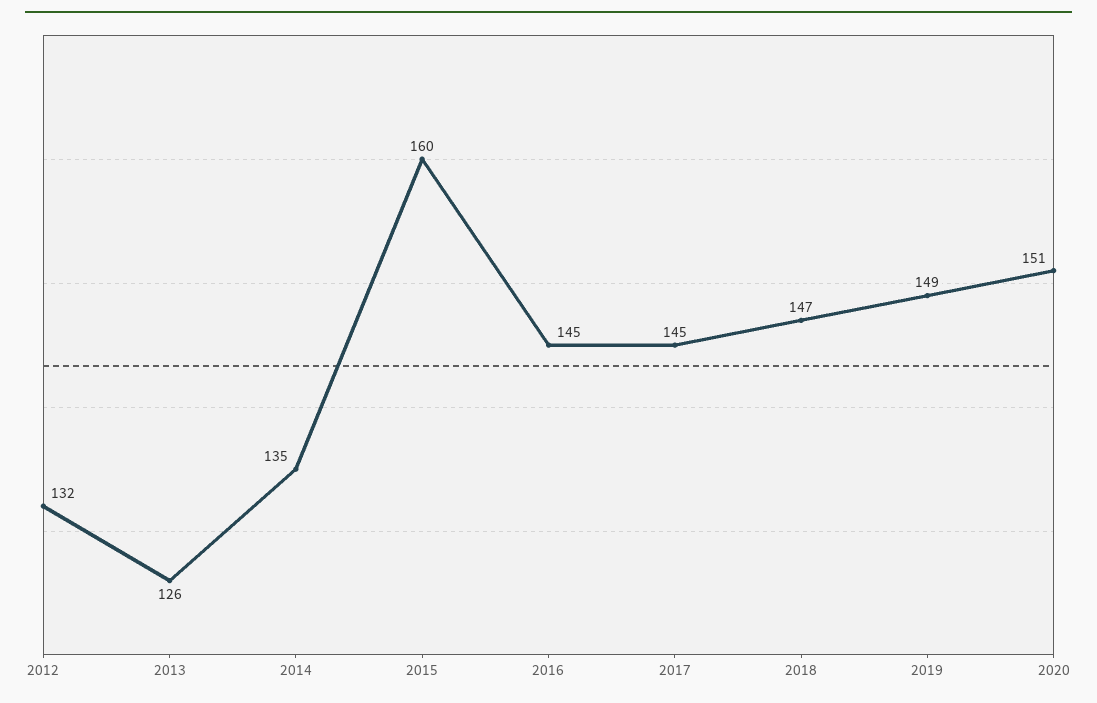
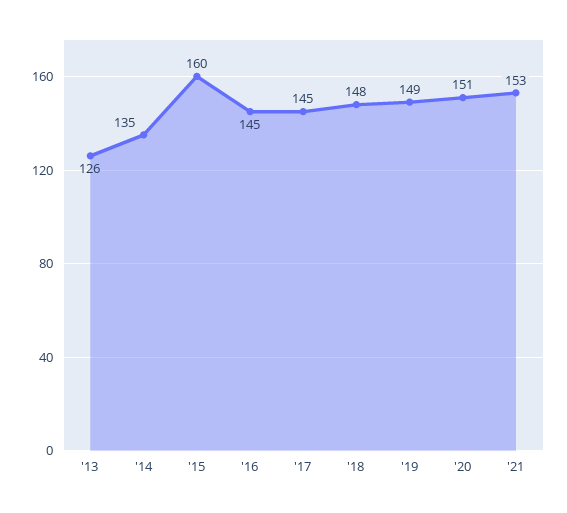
2012: 132 -> none
2018: 147 -> 148
'21: none -> 153

